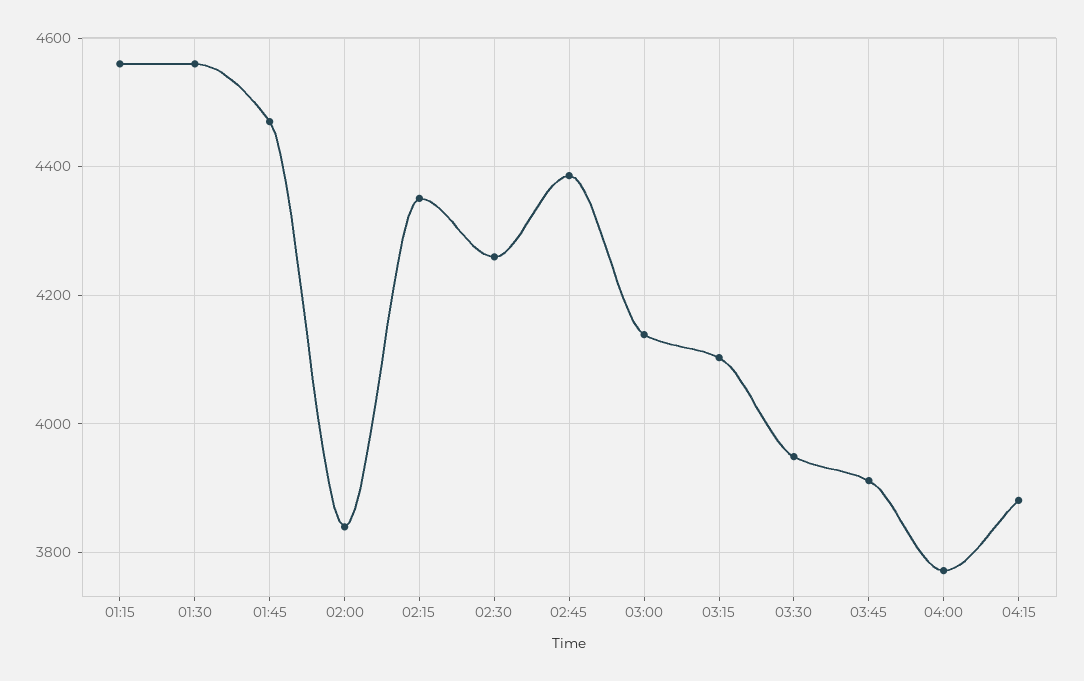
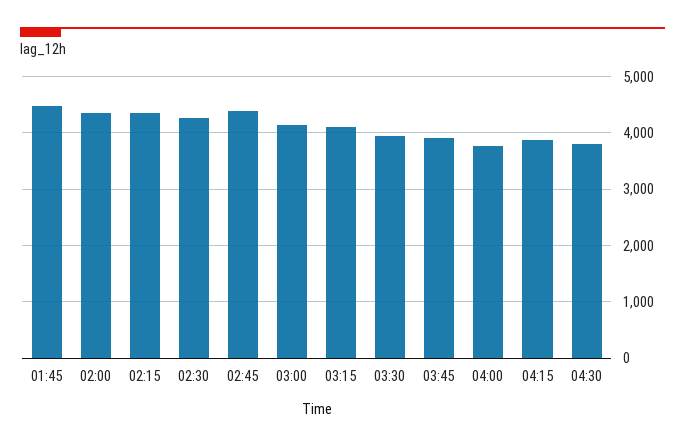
01:15: 4560 -> none
01:30: 4560 -> none
02:00: 3840 -> 4400
04:30: none -> 3800

